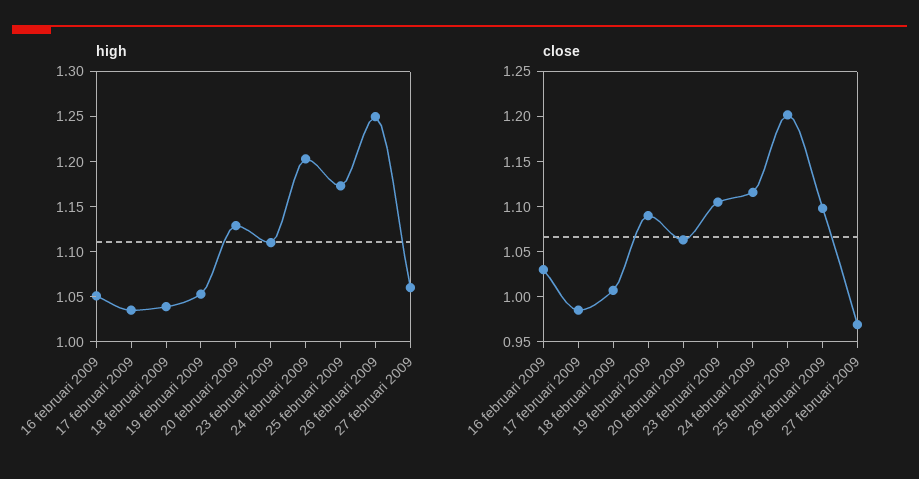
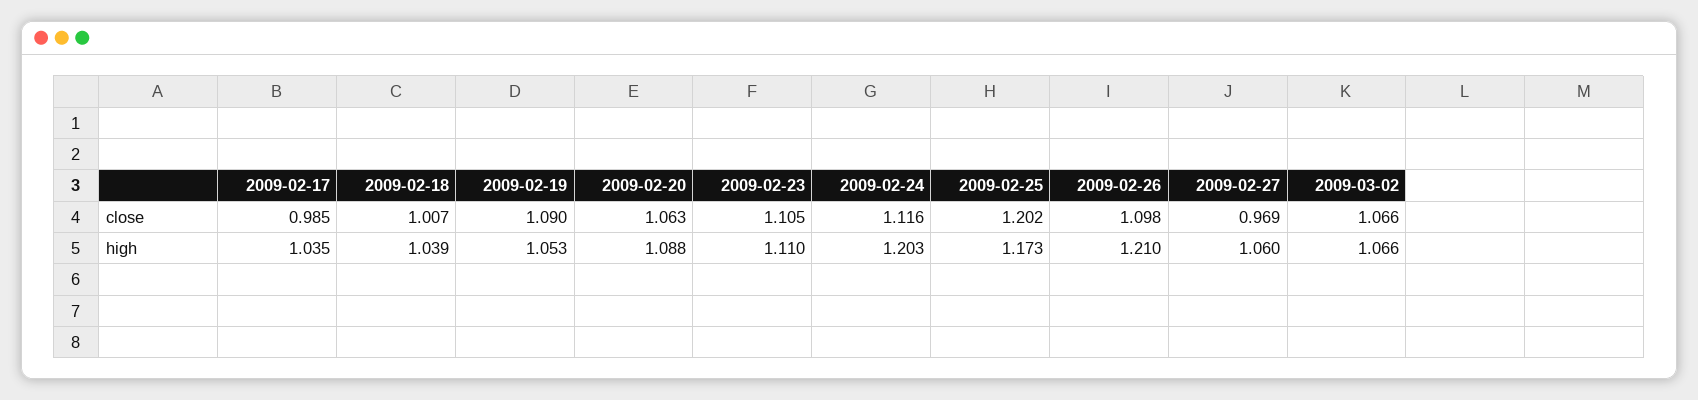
high, 16 februari 2009: 1.05 -> none
high, 20 februari 2009: 1.13 -> 1.088
high, 26 februari 2009: 1.25 -> 1.21
close, 16 februari 2009: 1.03 -> none
close, 2009-03-02: none -> 1.066
high, 2009-03-02: none -> 1.066

